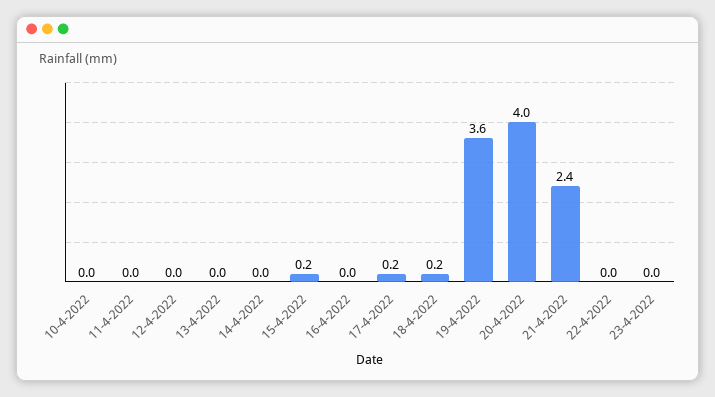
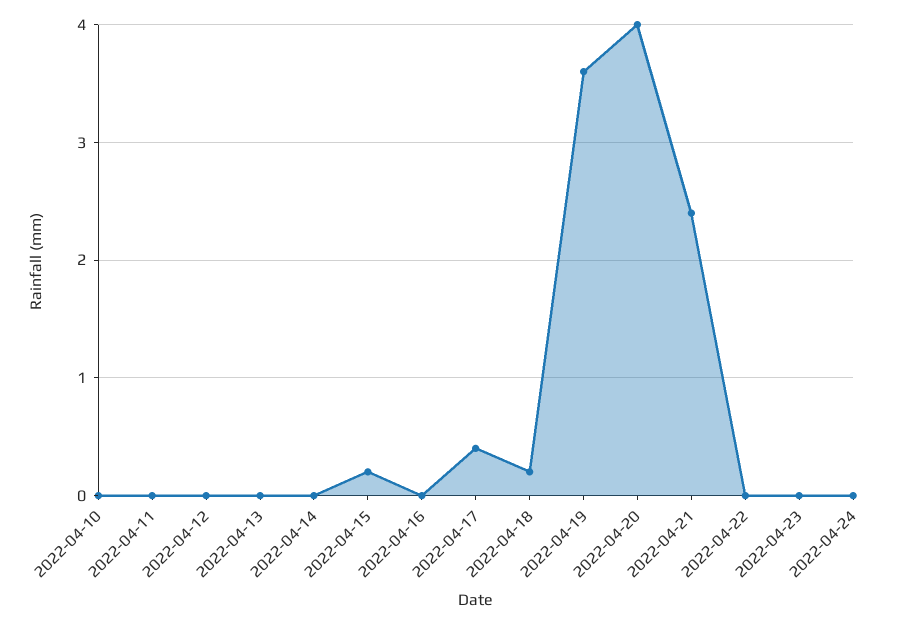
17-4-2022: 0.2 -> 0.4
2022-04-24: none -> 0

